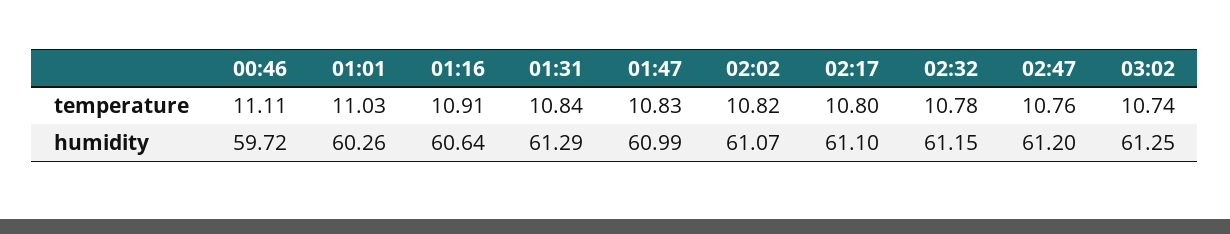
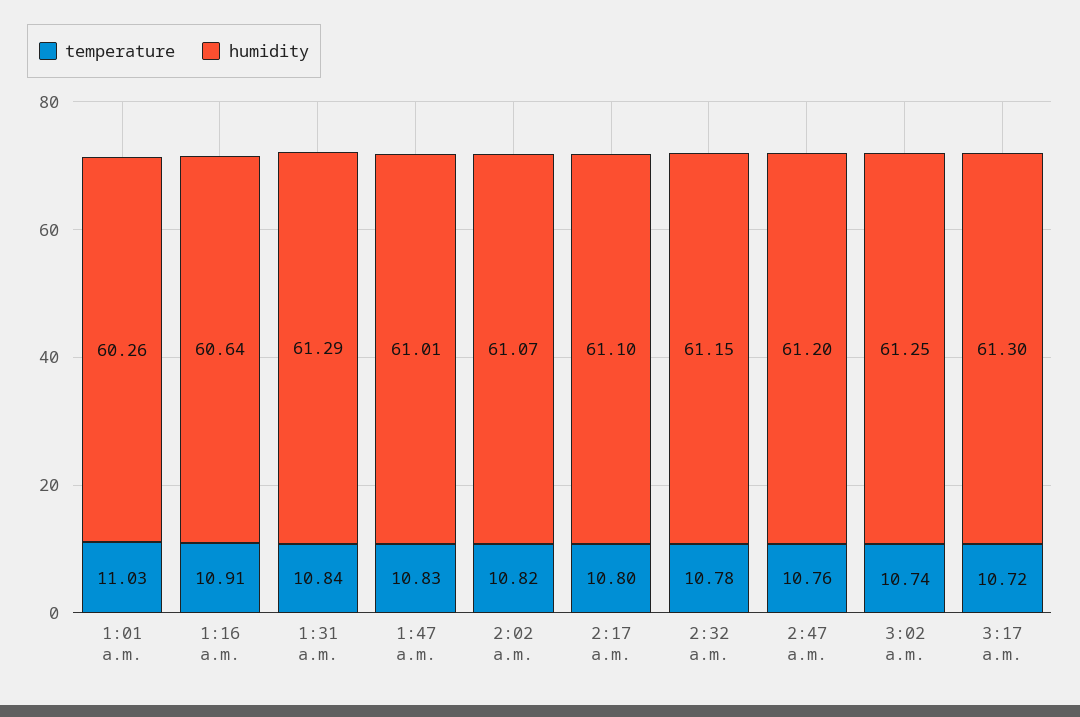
temperature, 00:46: 11.11 -> none
humidity, 00:46: 59.72 -> none
humidity, 01:47: 60.99 -> 61.01
temperature, 3:17 a.m.: none -> 10.72
humidity, 3:17 a.m.: none -> 61.3

